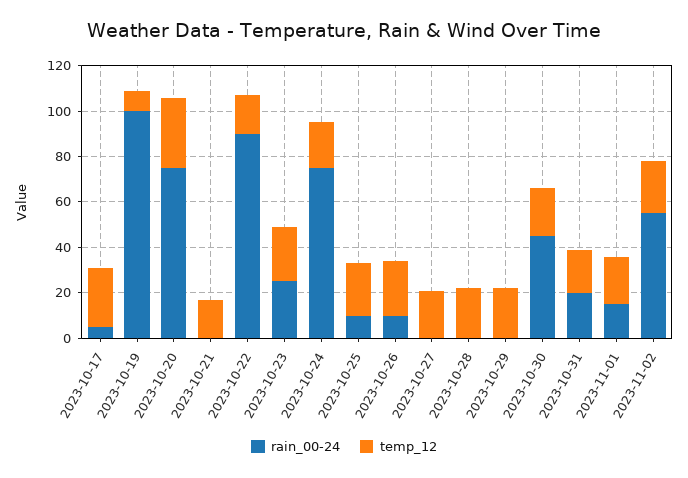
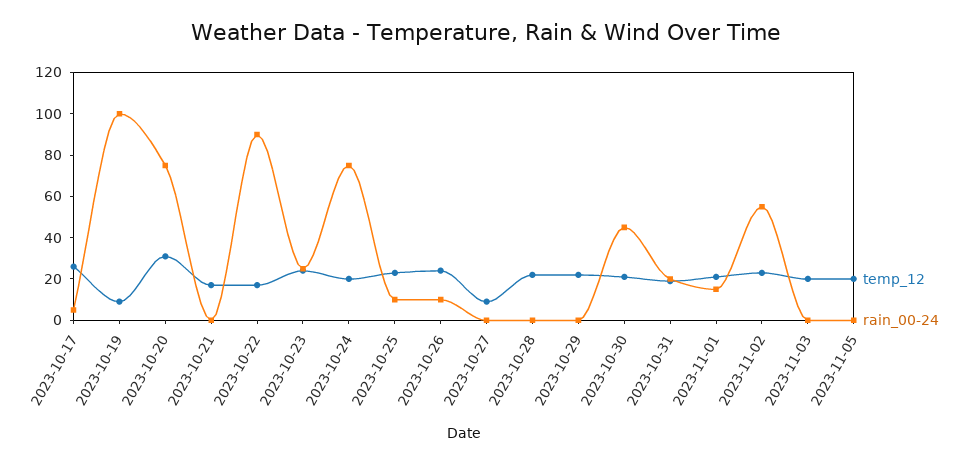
temp_12, 2023-10-27: 20 -> 10
temp_12, 2023-11-03: none -> 20
rain_00-24, 2023-11-03: none -> 0
temp_12, 2023-11-05: none -> 20
rain_00-24, 2023-11-05: none -> 0

